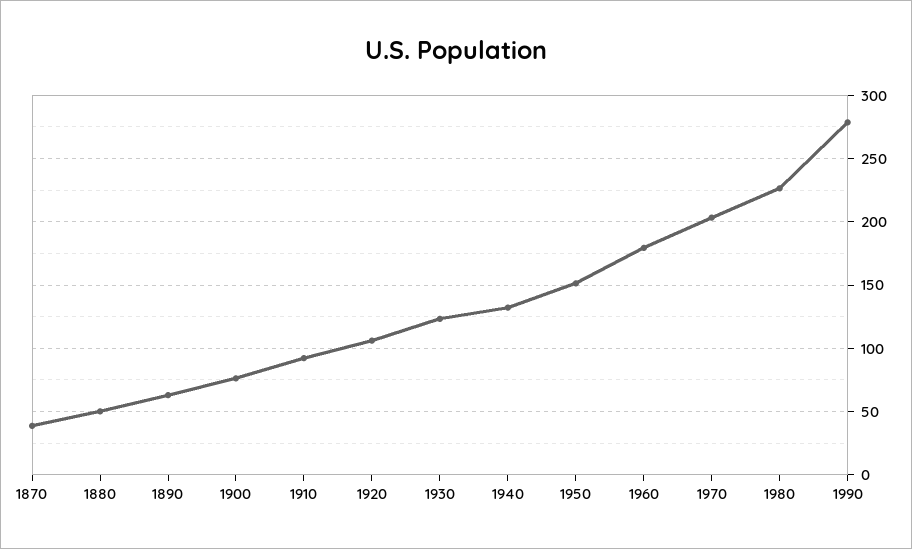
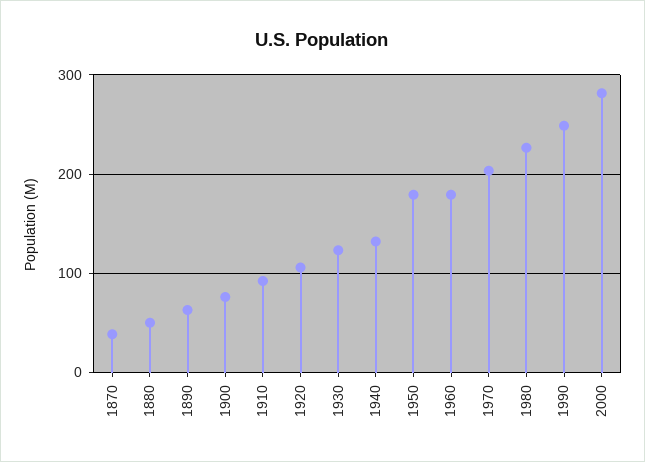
1950: 150 -> 180
1990: 280 -> 250
2000: none -> 280

